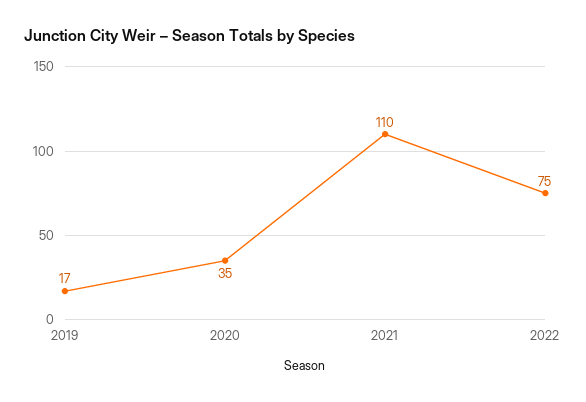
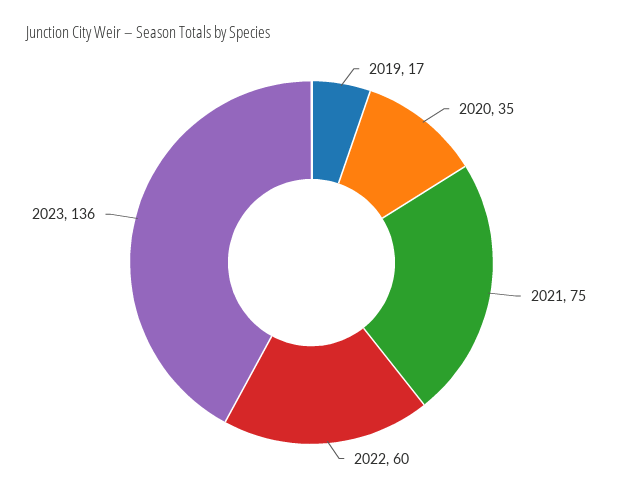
2021: 110 -> 75
2022: 75 -> 60
2023: none -> 136

